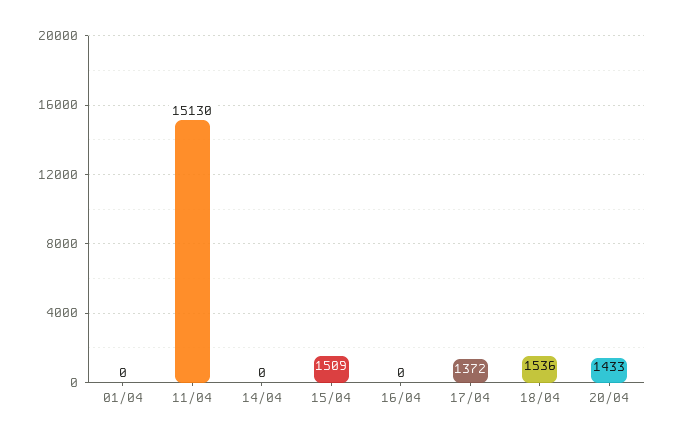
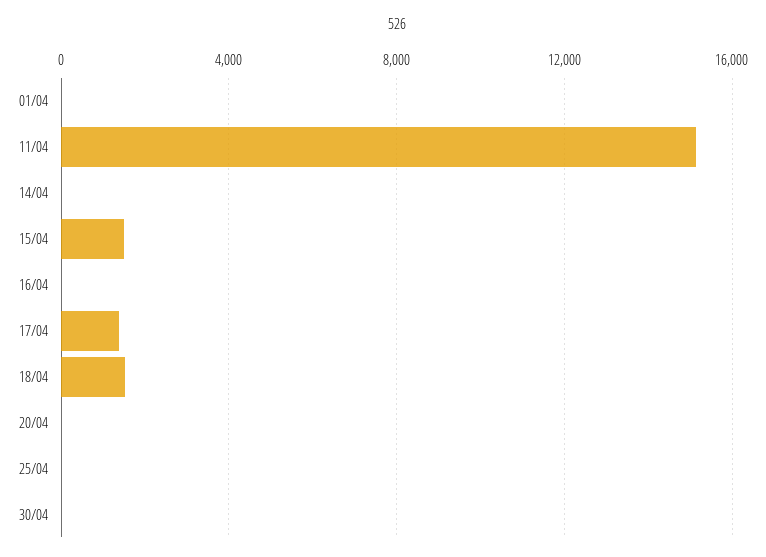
20/04: 1433 -> 0
25/04: none -> 0
30/04: none -> 0

